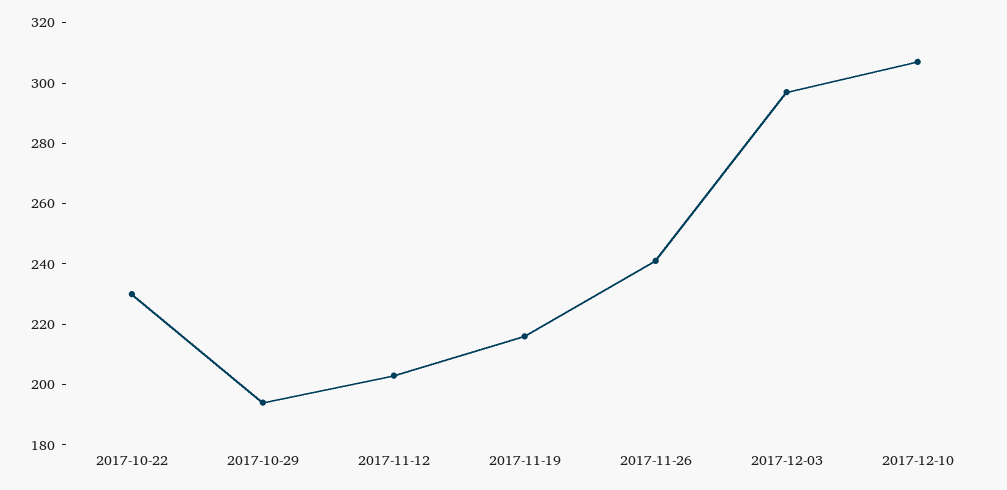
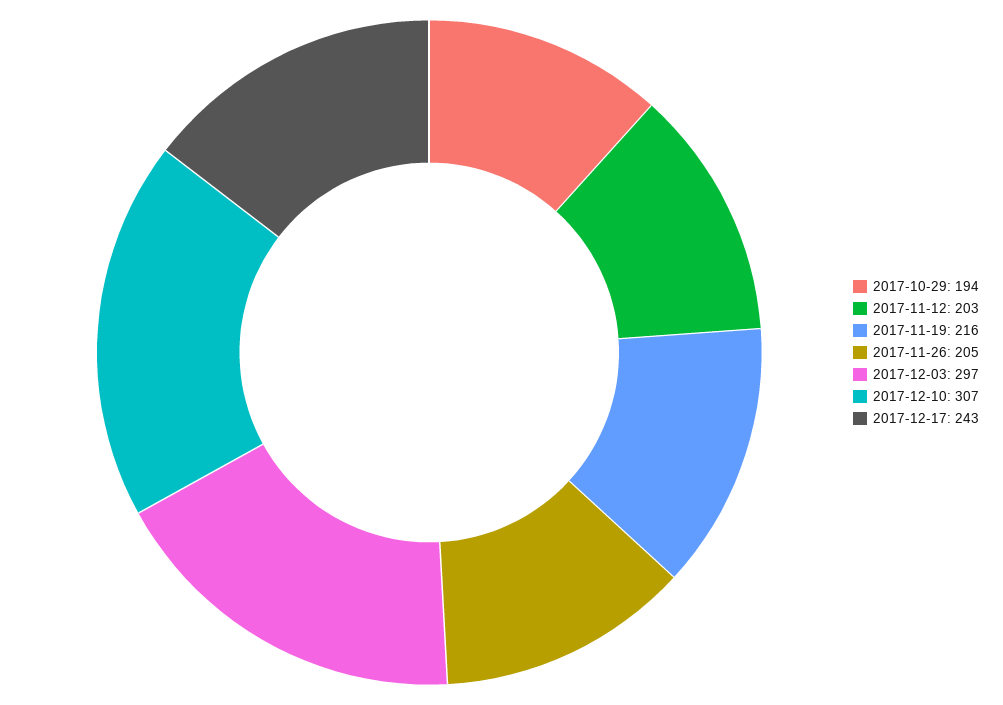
2017-10-22: 230 -> none
2017-11-26: 240 -> 205
2017-12-17: none -> 243

